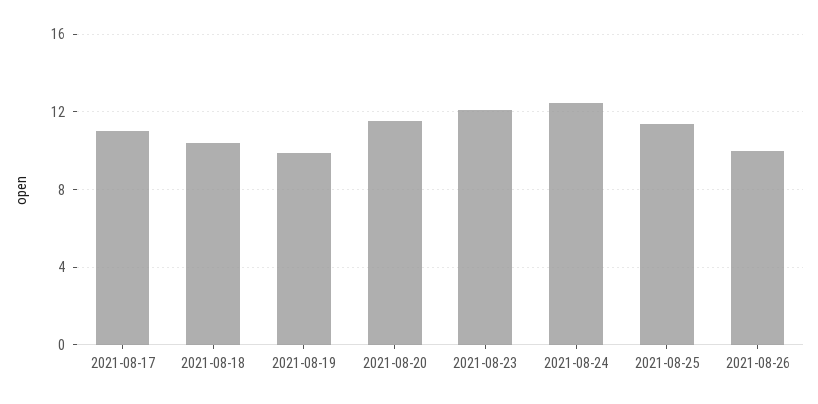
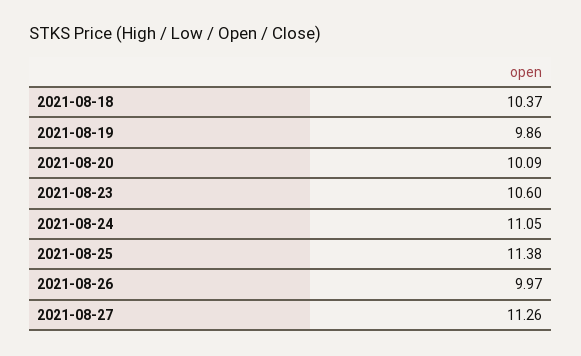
2021-08-17: 11 -> none
2021-08-20: 11.5 -> 10.09
2021-08-23: 12 -> 10.6
2021-08-24: 12.5 -> 11.05
2021-08-27: none -> 11.26

